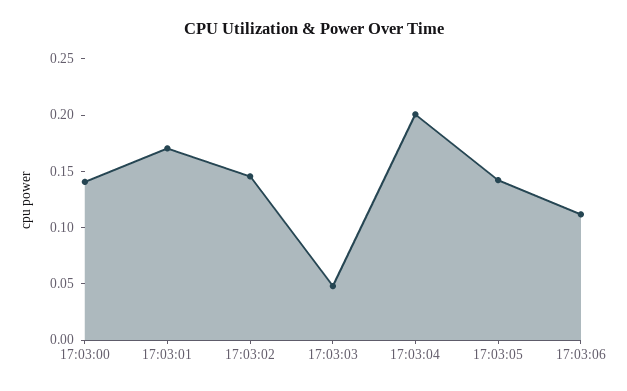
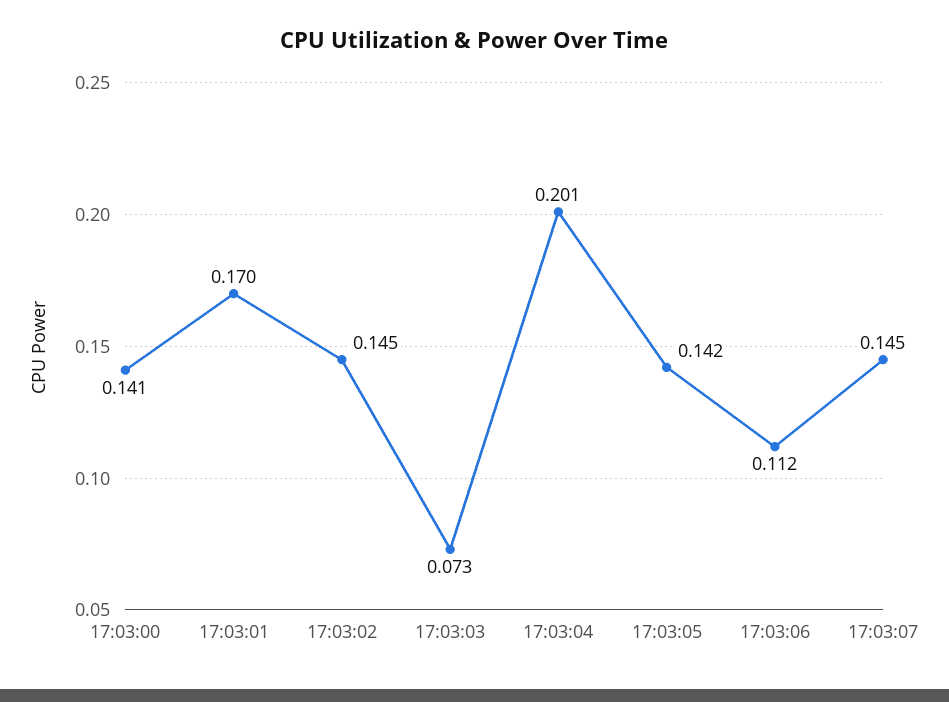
17:03:03: 0.05 -> 0.073
17:03:07: none -> 0.145

